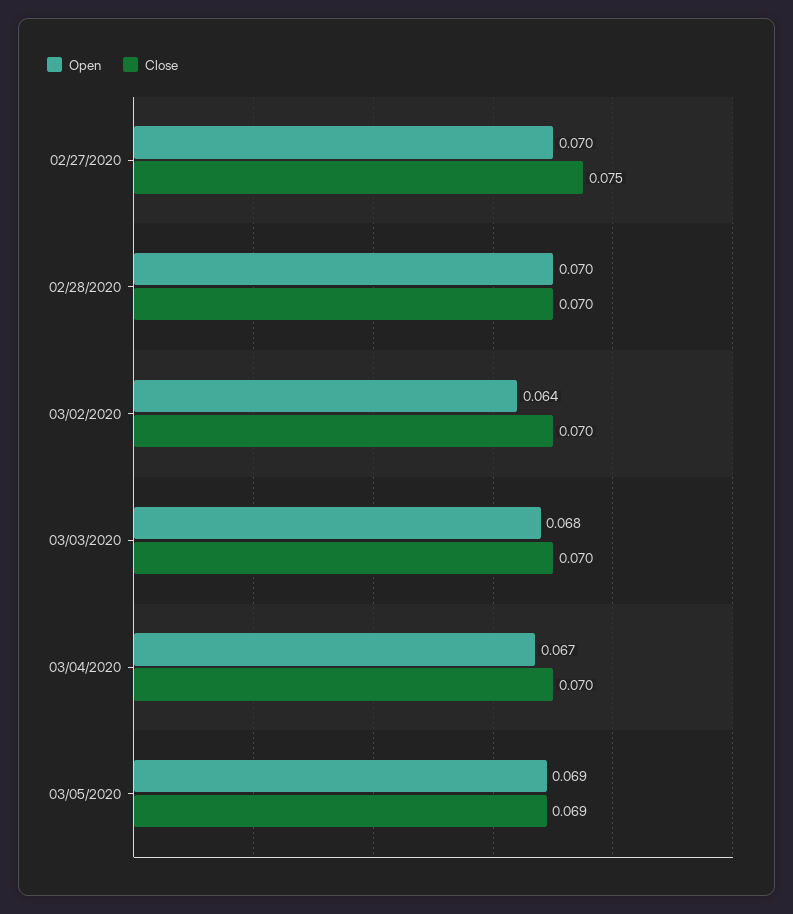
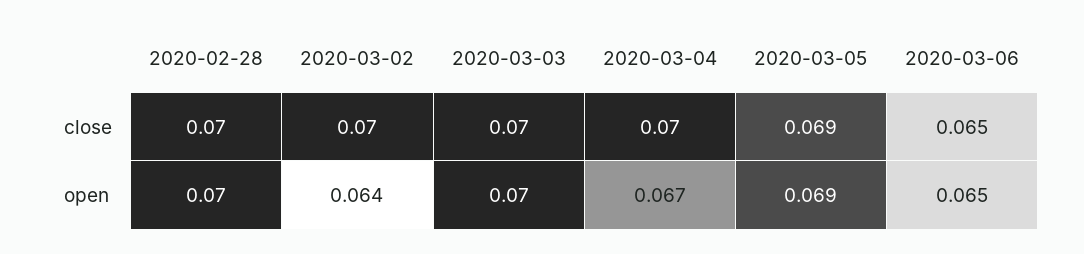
Open, 02/27/2020: 0.07 -> none
Close, 02/27/2020: 0.075 -> none
Open, 03/03/2020: 0.068 -> 0.07
Close, 2020-03-06: none -> 0.065
Open, 2020-03-06: none -> 0.065

